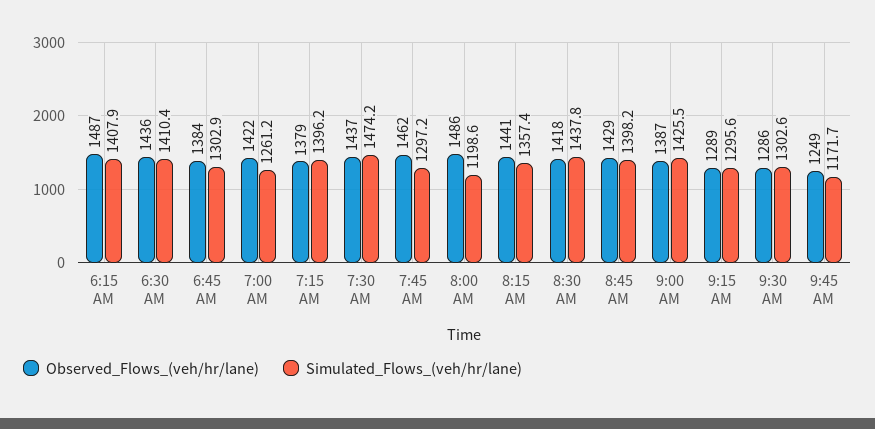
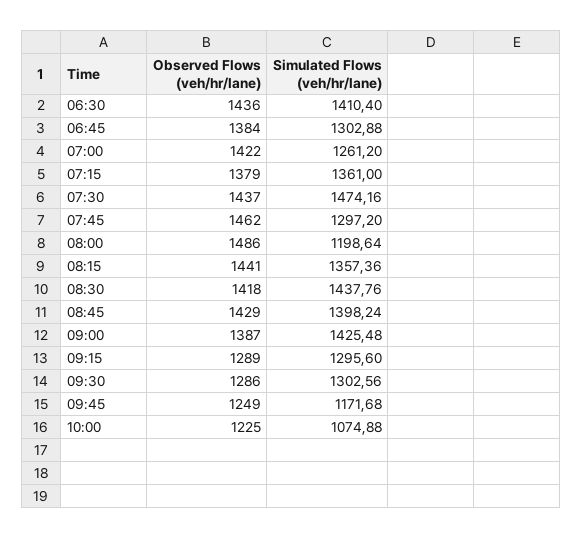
Observed_Flows_(veh/hr/lane), 6:15 AM: 1487 -> none
Simulated_Flows_(veh/hr/lane), 6:15 AM: 1407.9 -> none
Simulated_Flows_(veh/hr/lane), 7:15 AM: 1396.2 -> 1361
Observed_Flows_(veh/hr/lane), 10:00: none -> 1225
Simulated_Flows_(veh/hr/lane), 10:00: none -> 1074.88

